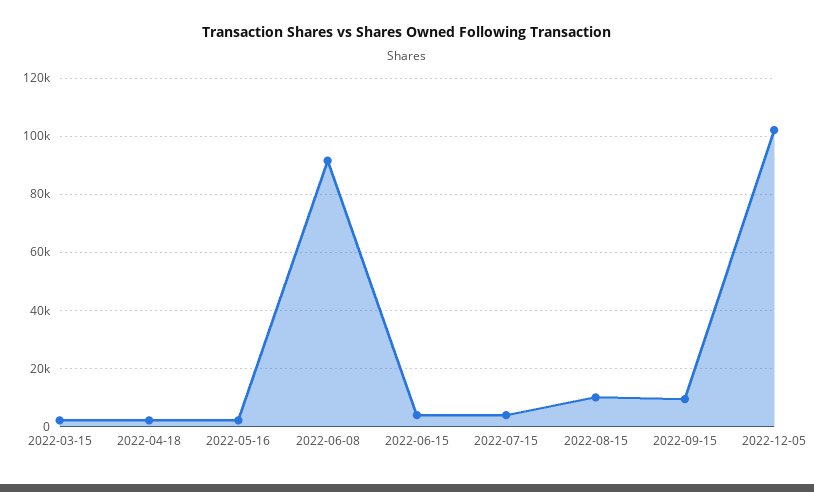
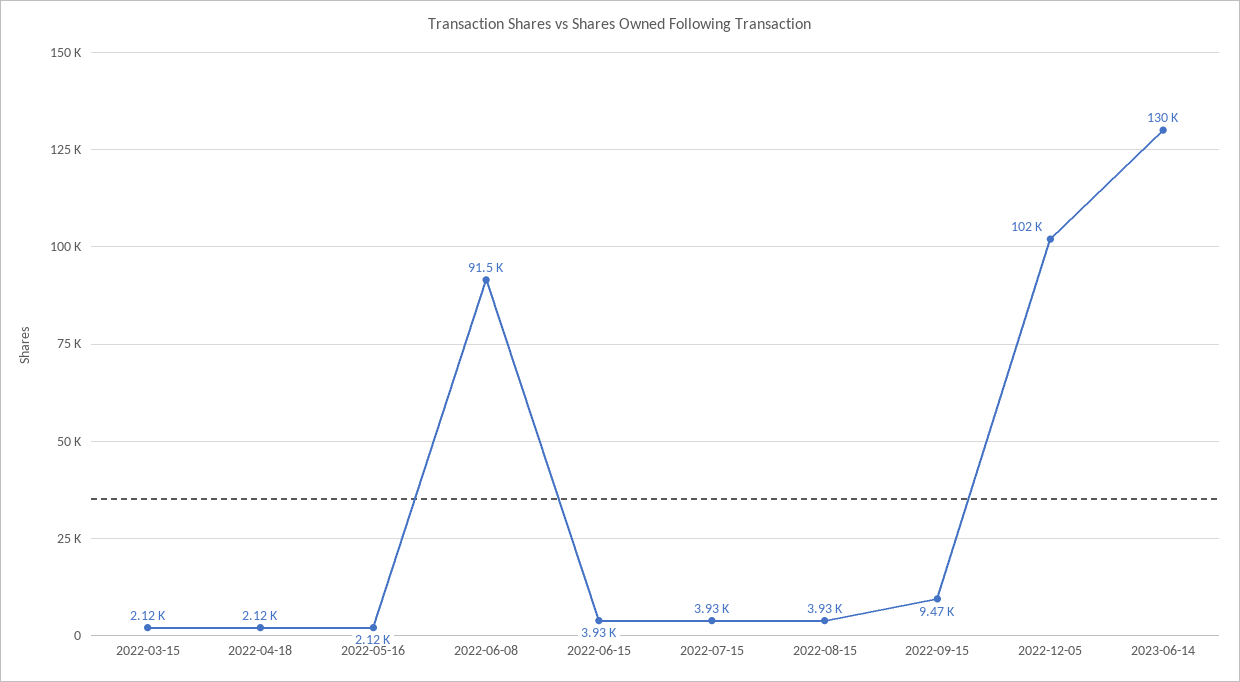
2022-08-15: 10000 -> 3930
2023-06-14: none -> 130000

